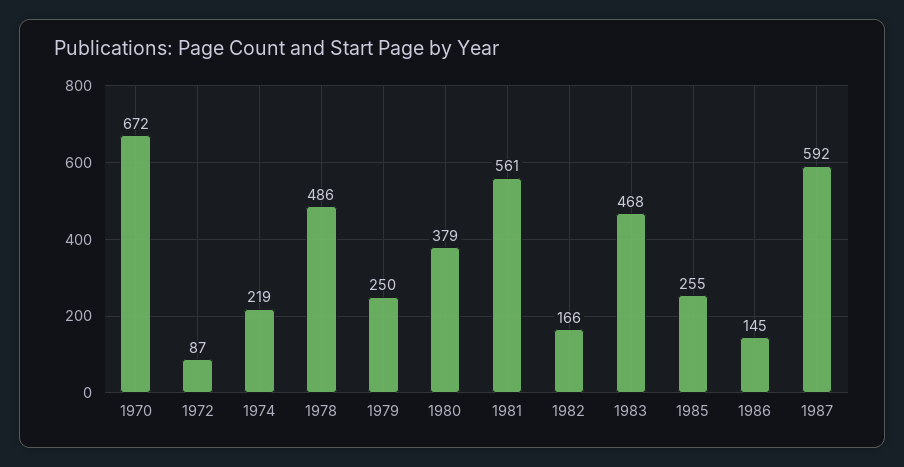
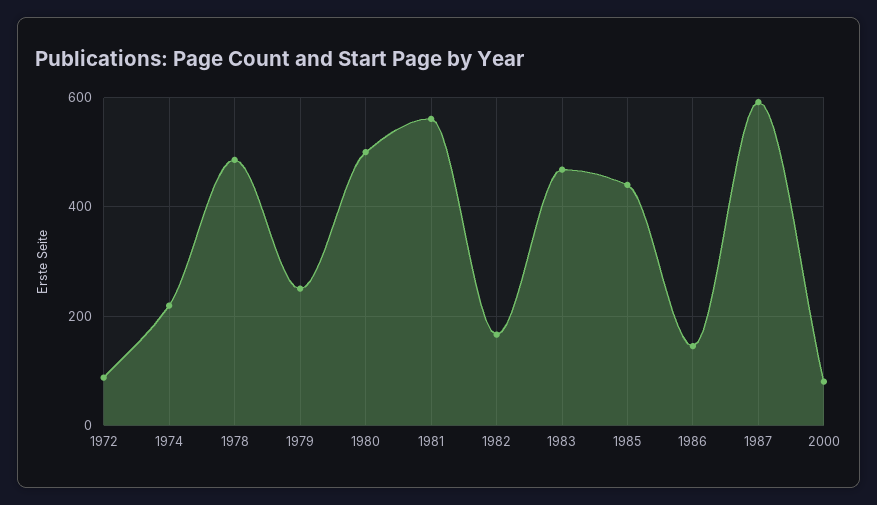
1970: 672 -> none
1980: 379 -> 500
1985: 255 -> 440
2000: none -> 80

